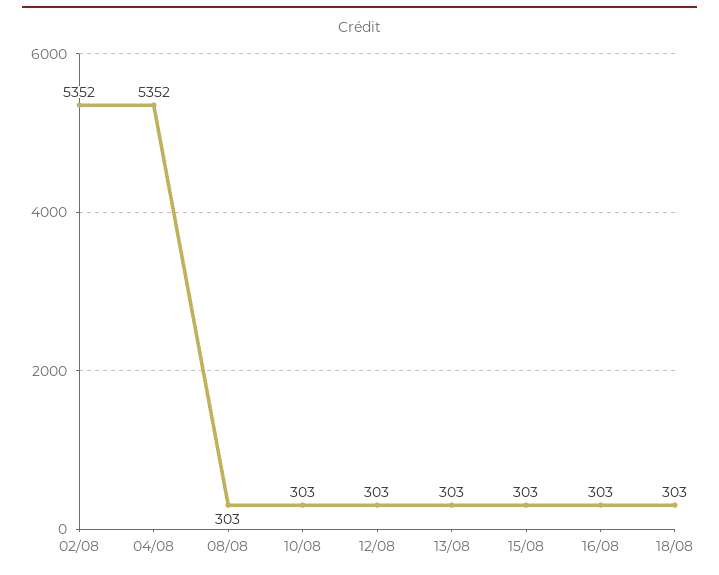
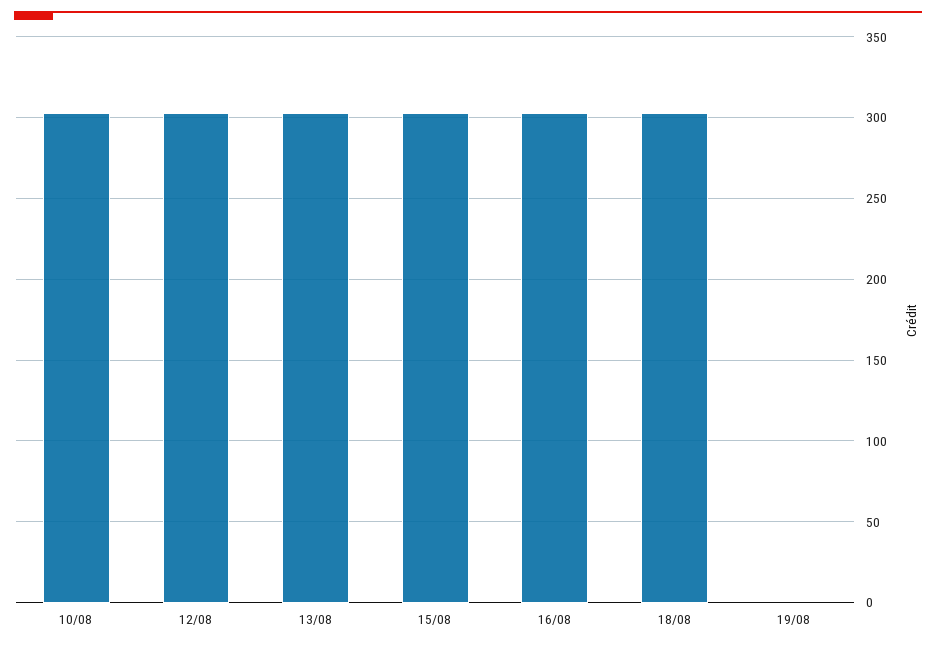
02/08: 5352 -> none
04/08: 5352 -> none
08/08: 303 -> none
19/08: none -> 0

